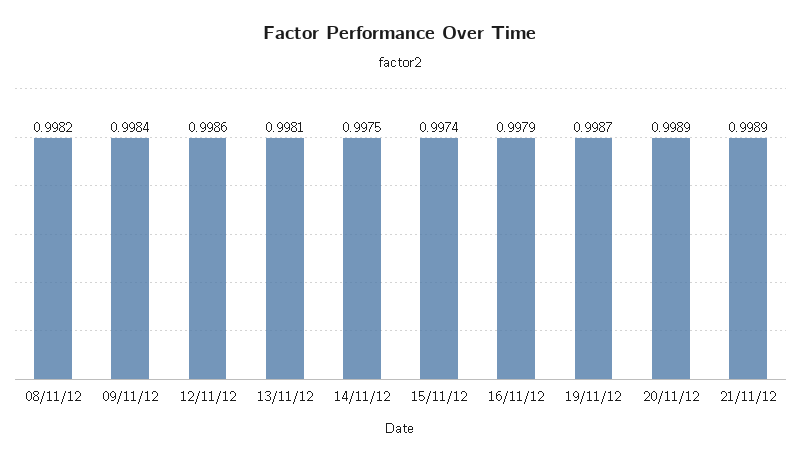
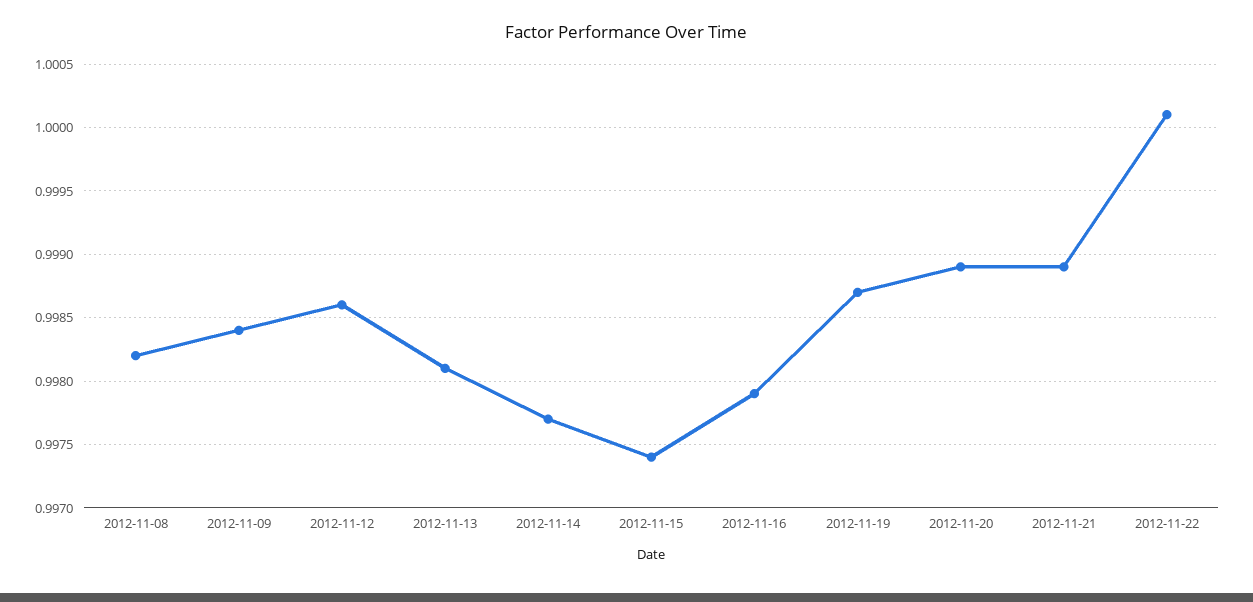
14/11/12: 0.9975 -> 0.9977
2012-11-22: none -> 1.0001

